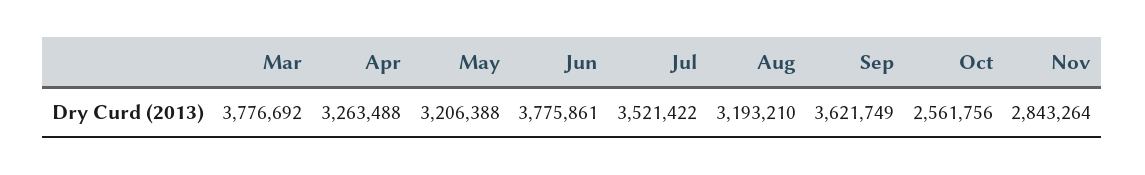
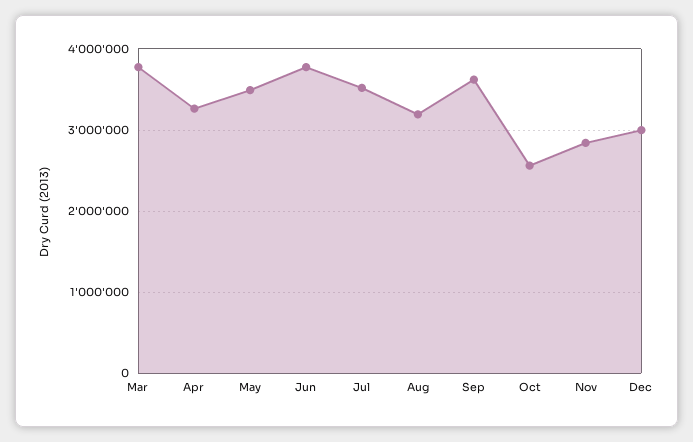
May: 3206388 -> 3500000
Dec: none -> 3000000

